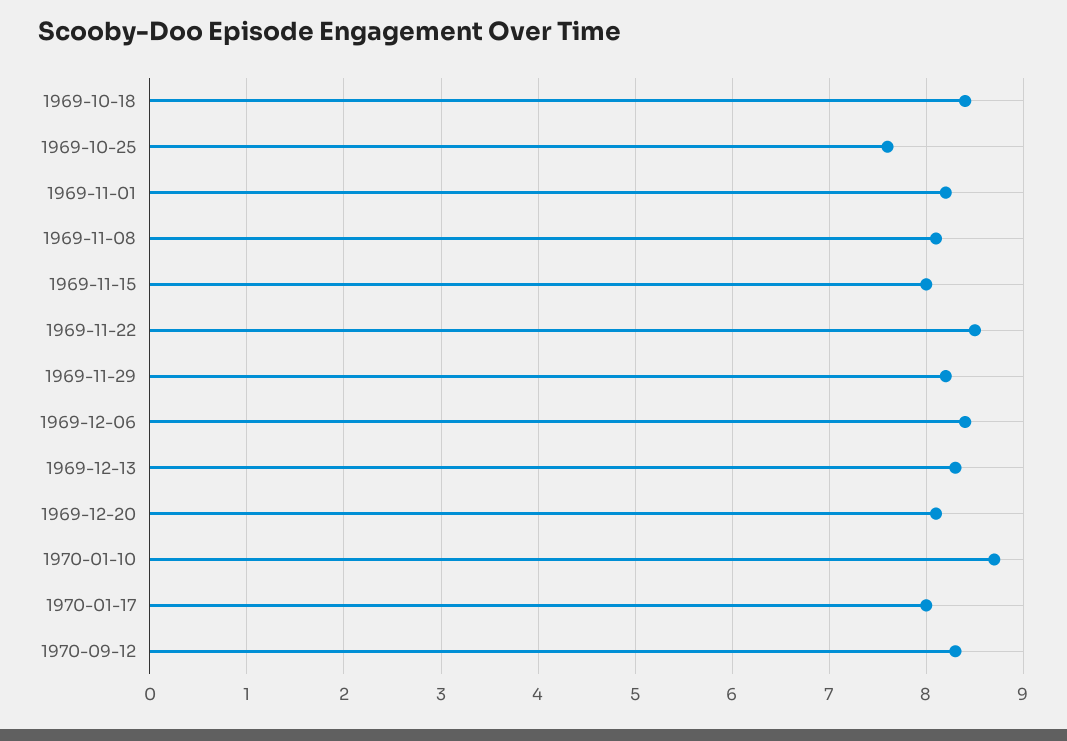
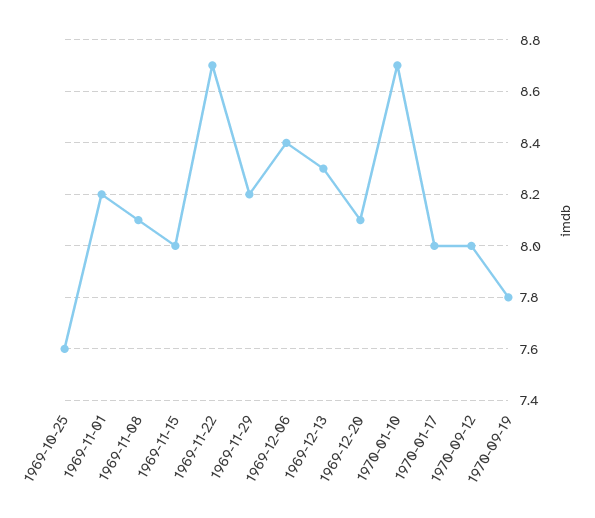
1969-10-18: 8.4 -> none
1969-11-22: 8.5 -> 8.7
1970-09-12: 8.3 -> 8
1970-09-19: none -> 7.8

